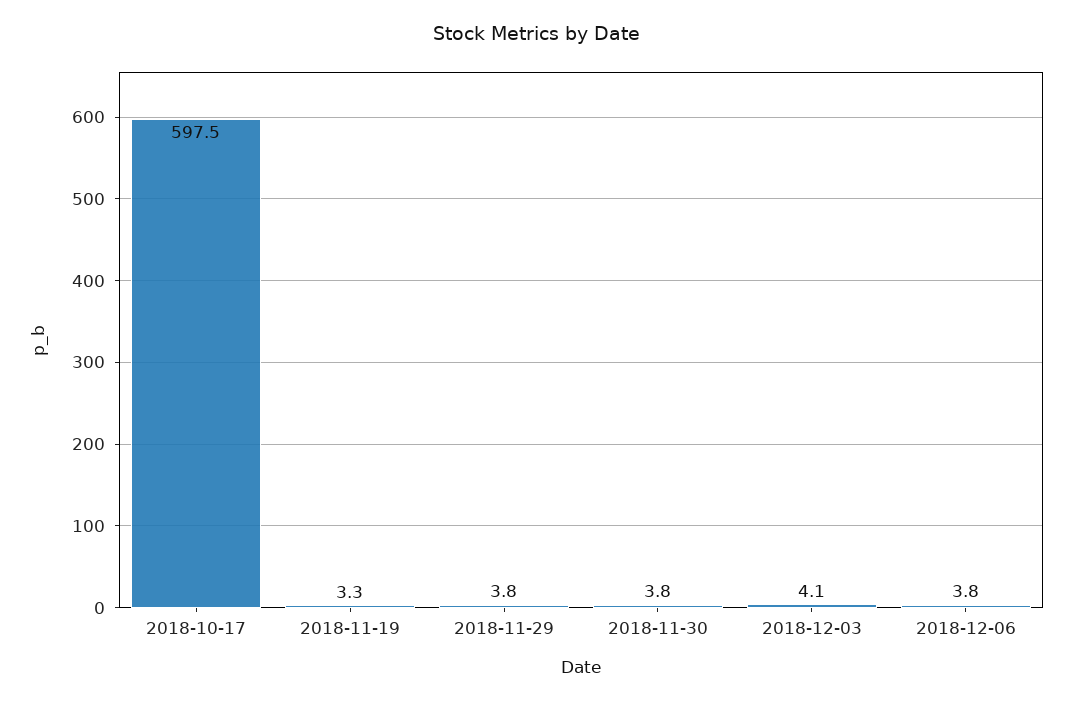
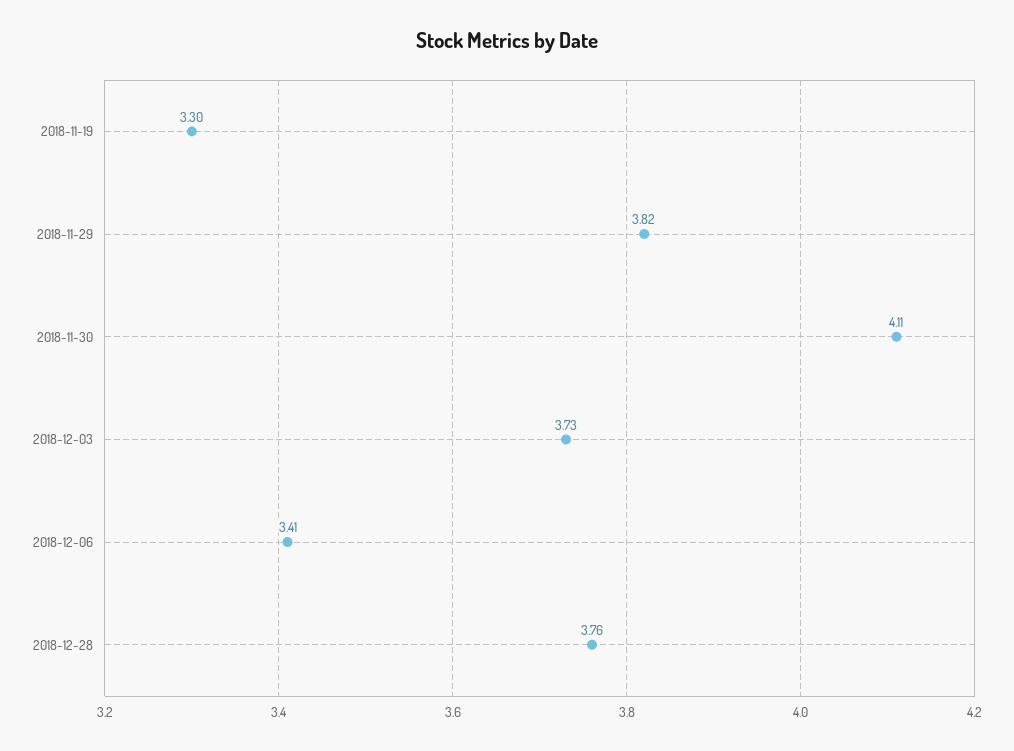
2018-10-17: 597.5 -> none
2018-11-30: 3.8 -> 4.11
2018-12-03: 4.1 -> 3.73
2018-12-06: 3.8 -> 3.41
2018-12-28: none -> 3.76

